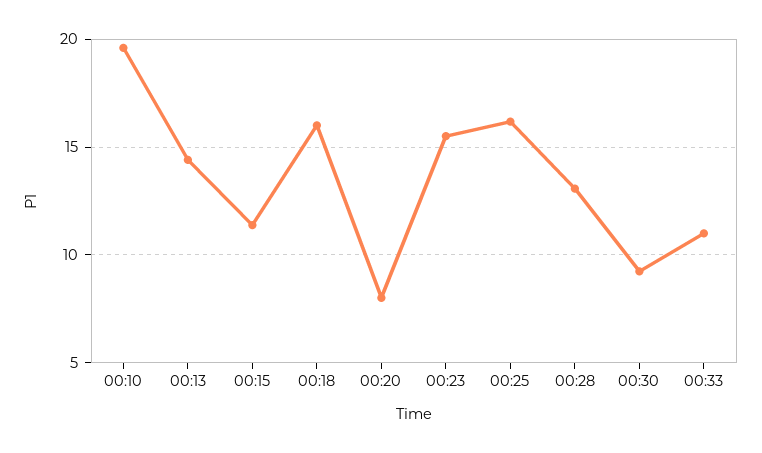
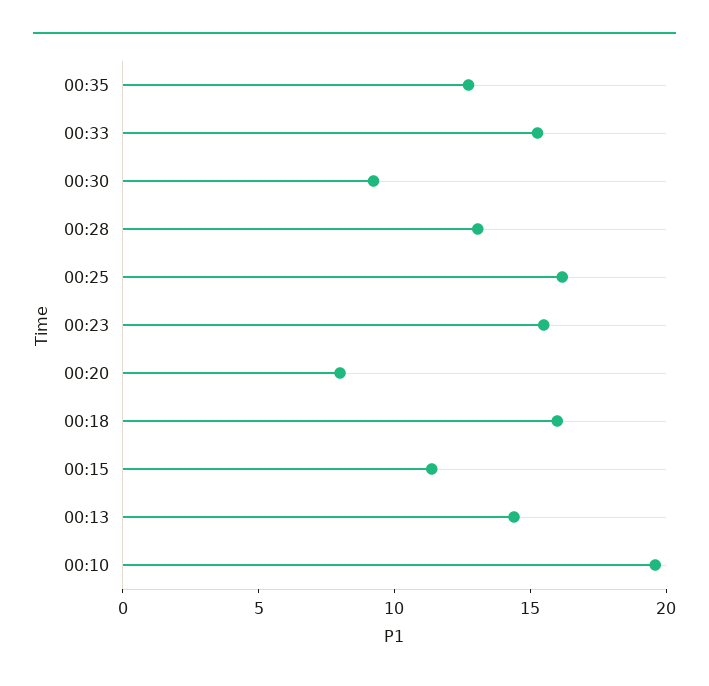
00:33: 11 -> 15
00:35: none -> 13

